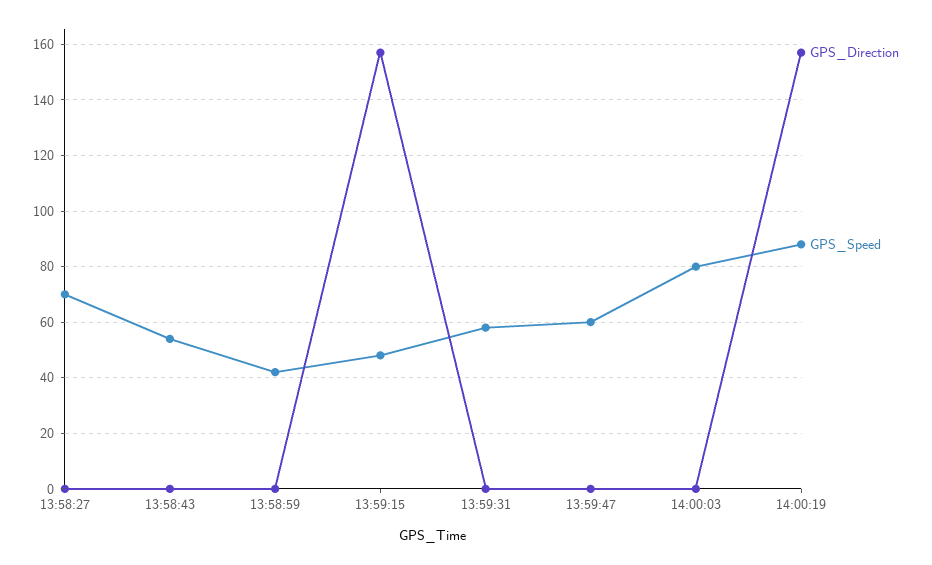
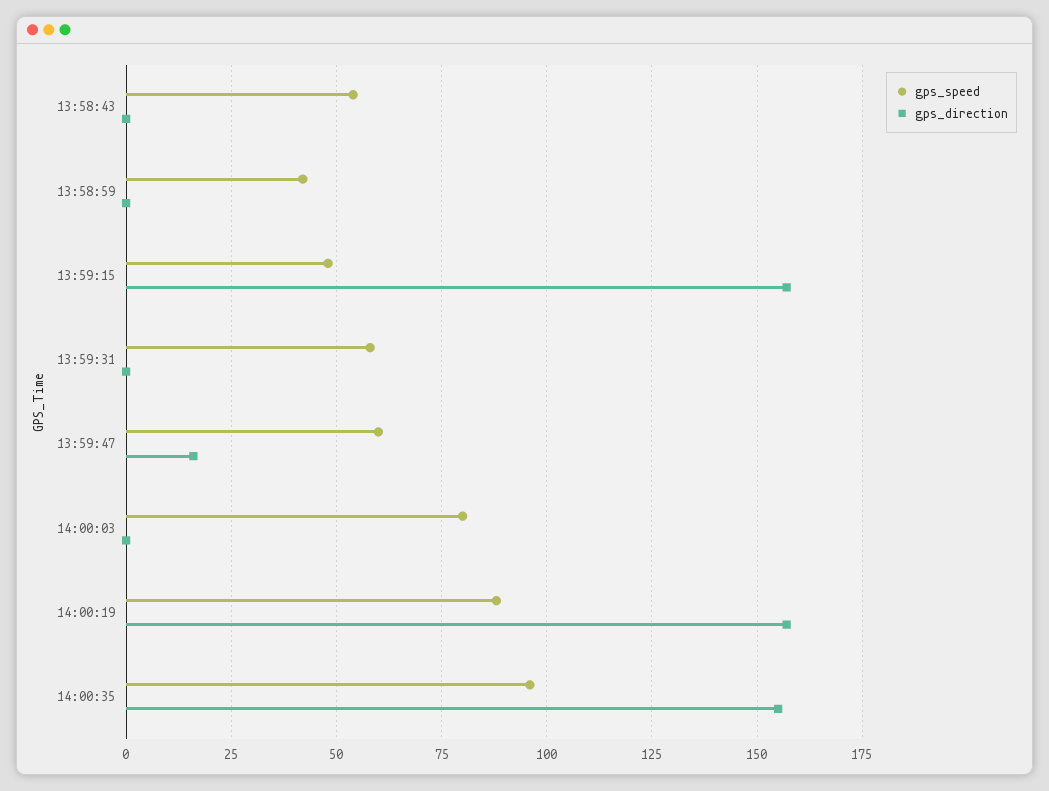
GPS_Direction, 13:58:27: 0 -> none
GPS_Speed, 13:58:27: 70 -> none
GPS_Direction, 13:59:47: 0 -> 15
GPS_Speed, 14:00:35: none -> 95
GPS_Direction, 14:00:35: none -> 155

